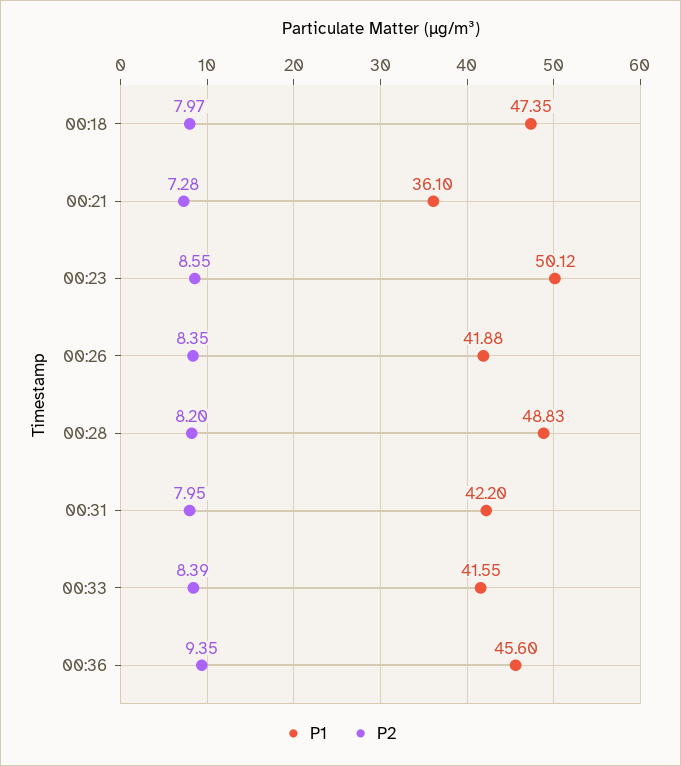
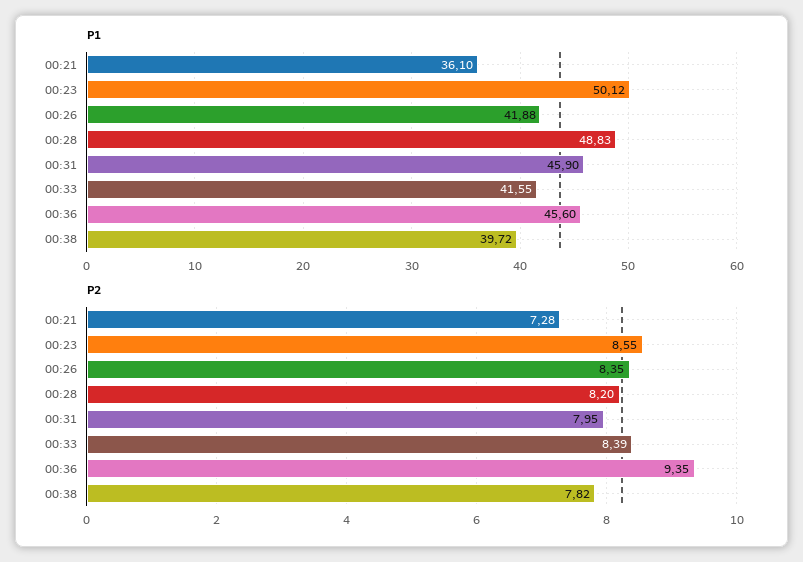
P1, 00:18: 47.35 -> none
P2, 00:18: 7.97 -> none
P1, 00:31: 42.2 -> 45.9
P1, 00:38: none -> 39.72
P2, 00:38: none -> 7.82

